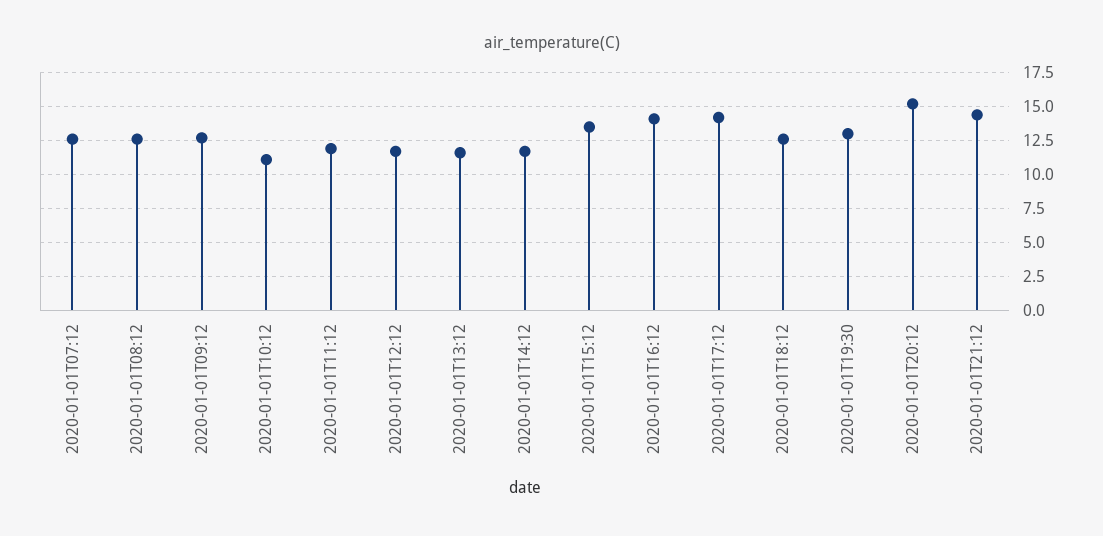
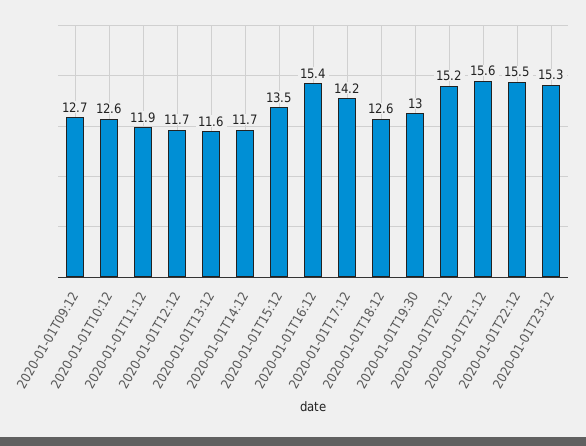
2020-01-01T07:12: 12.5 -> none
2020-01-01T08:12: 12.5 -> none
2020-01-01T10:12: 11 -> 12.6
2020-01-01T16:12: 14 -> 15.4
2020-01-01T21:12: 14.5 -> 15.6
2020-01-01T22:12: none -> 15.5
2020-01-01T23:12: none -> 15.3

